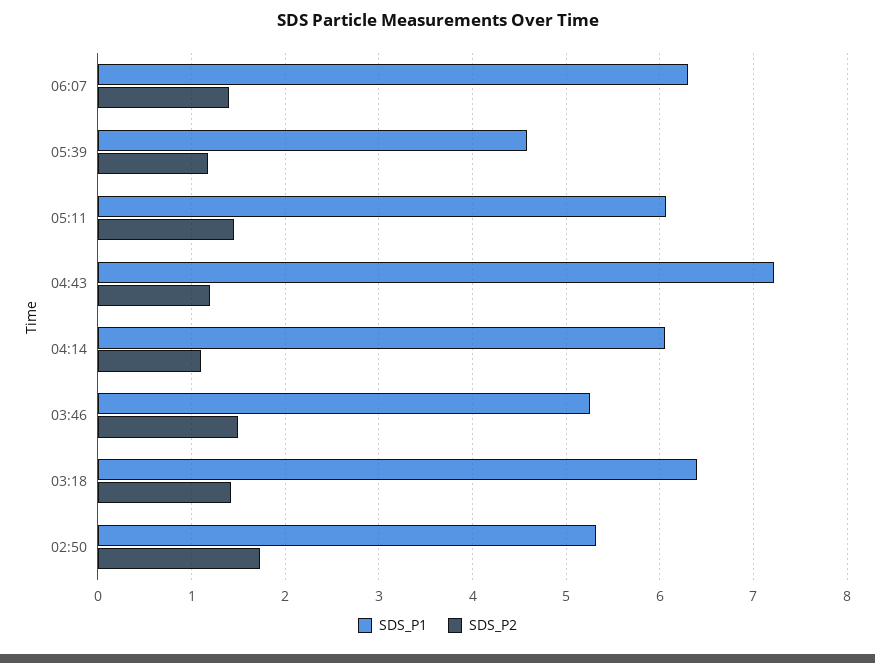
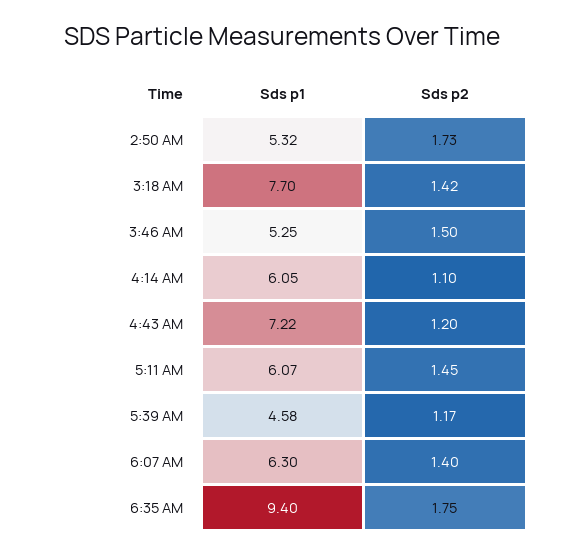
SDS_P1, 03:18: 6.4 -> 7.7
SDS_P1, 6:35 AM: none -> 9.4
SDS_P2, 6:35 AM: none -> 1.75

